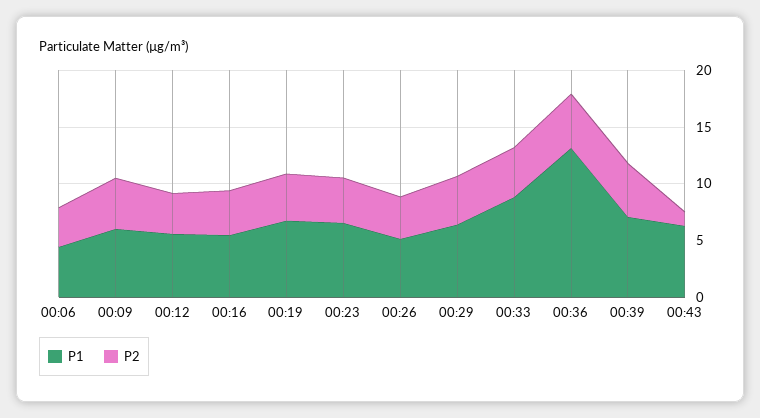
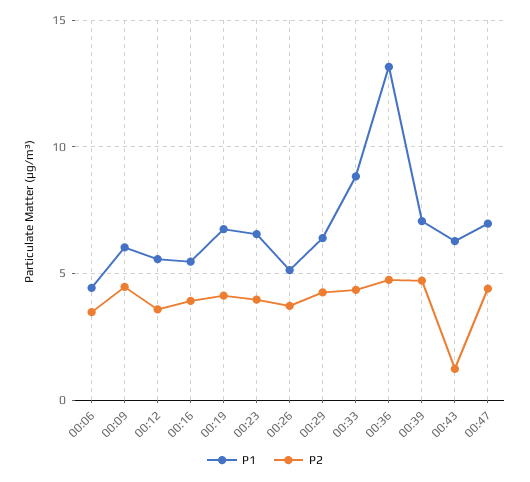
P1, 00:47: none -> 7
P2, 00:47: none -> 4.5

